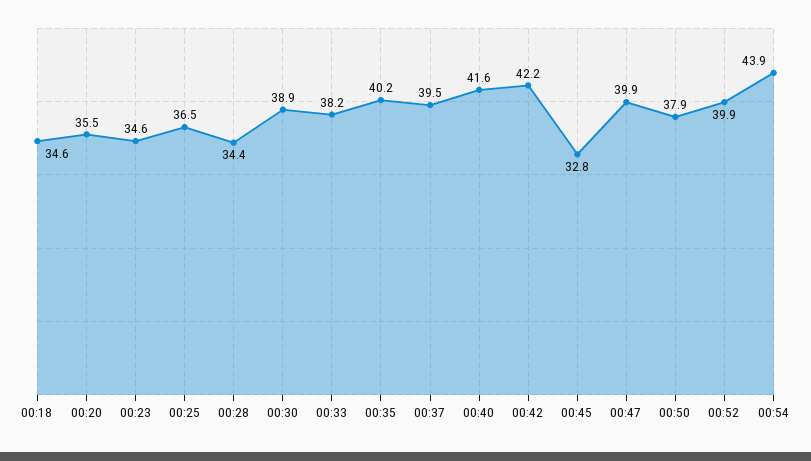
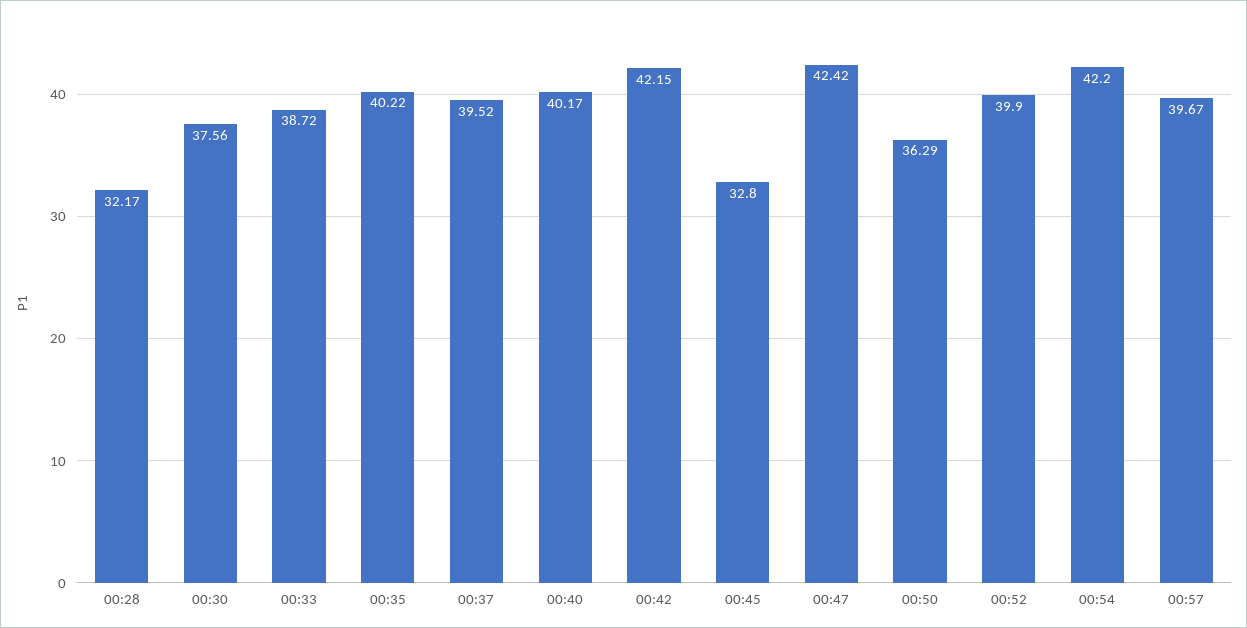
00:18: 34.6 -> none
00:20: 35.5 -> none
00:23: 34.6 -> none
00:25: 36.5 -> none
00:28: 34.4 -> 32.17
00:30: 38.9 -> 37.56
00:33: 38.2 -> 38.72
00:40: 41.6 -> 40.17
00:47: 39.9 -> 42.42
00:50: 37.9 -> 36.29
00:54: 43.9 -> 42.2
00:57: none -> 39.67

